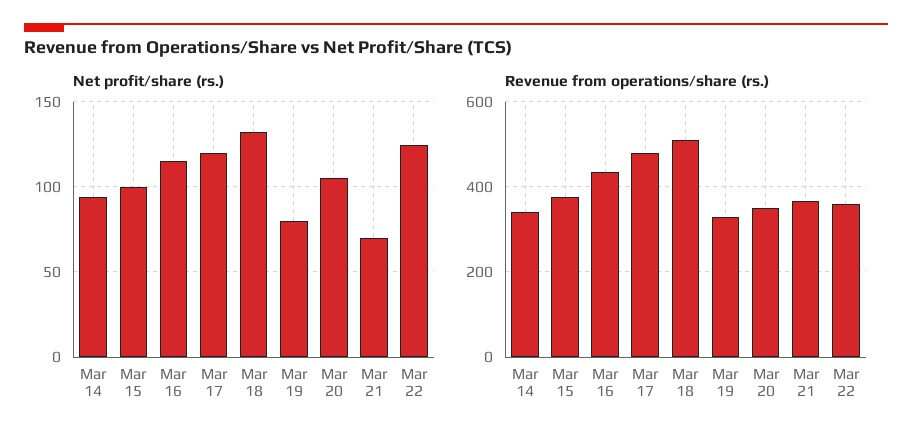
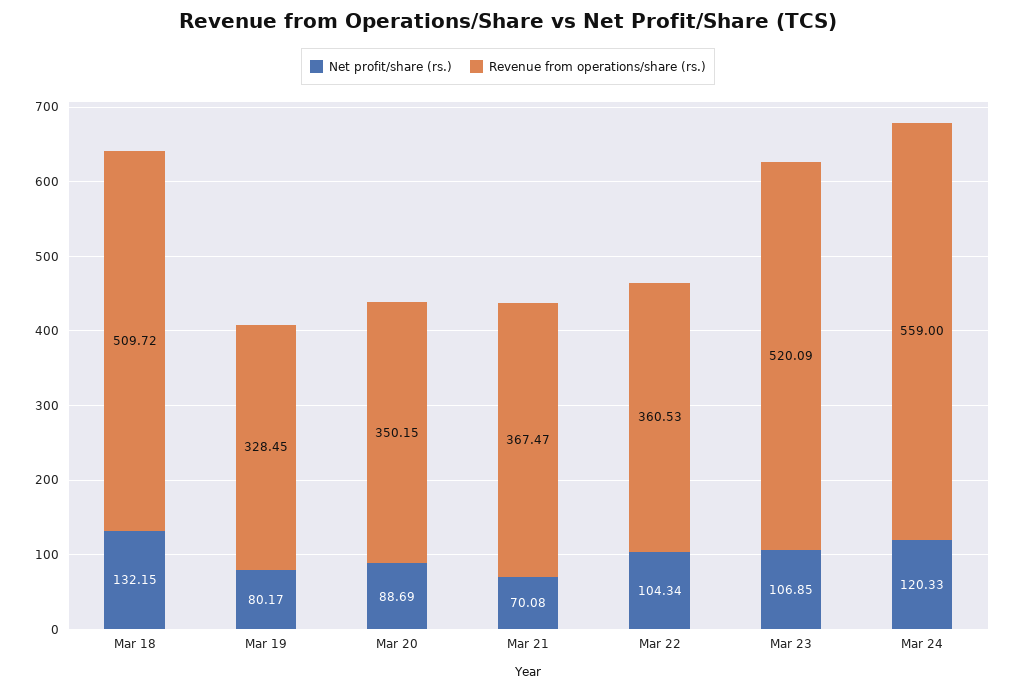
Net profit/share (rs.), Mar 14: 95 -> none
Net profit/share (rs.), Mar 15: 100 -> none
Net profit/share (rs.), Mar 16: 115 -> none
Net profit/share (rs.), Mar 17: 120 -> none
Net profit/share (rs.), Mar 20: 105 -> 88.69
Net profit/share (rs.), Mar 22: 125 -> 104.34
Revenue from operations/share (rs.), Mar 14: 340 -> none
Revenue from operations/share (rs.), Mar 15: 380 -> none
Revenue from operations/share (rs.), Mar 16: 440 -> none
Revenue from operations/share (rs.), Mar 17: 480 -> none
Net profit/share (rs.), Mar 23: none -> 106.85
Revenue from operations/share (rs.), Mar 23: none -> 520.09
Net profit/share (rs.), Mar 24: none -> 120.33
Revenue from operations/share (rs.), Mar 24: none -> 559

